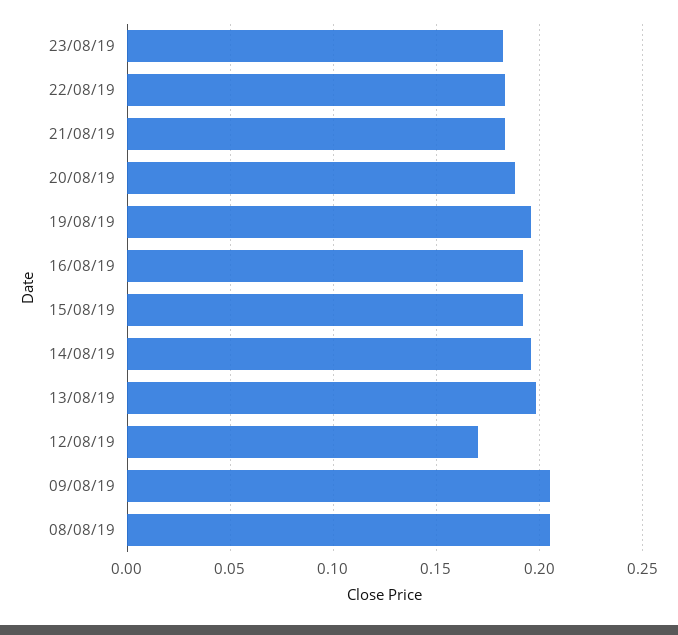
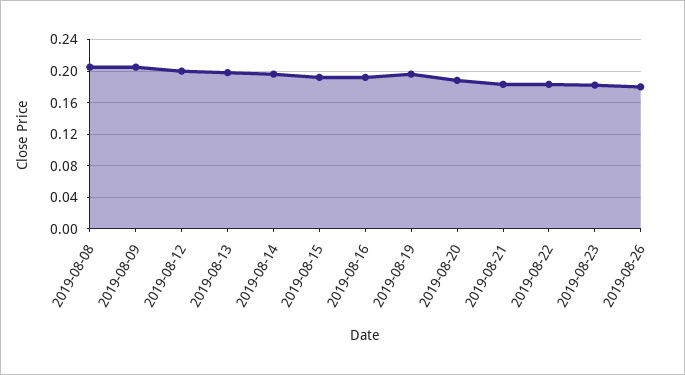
12/08/19: 0.17 -> 0.2
2019-08-26: none -> 0.18

